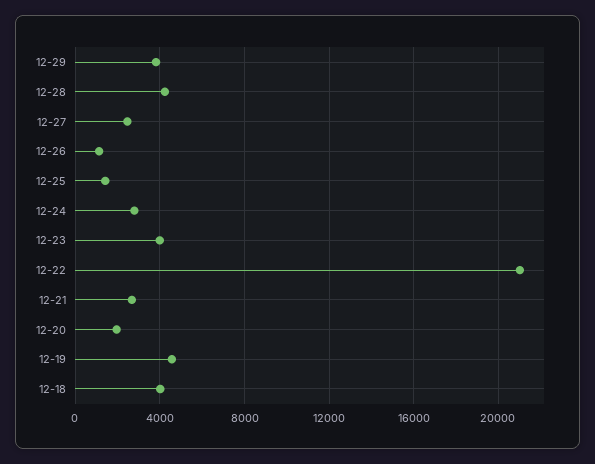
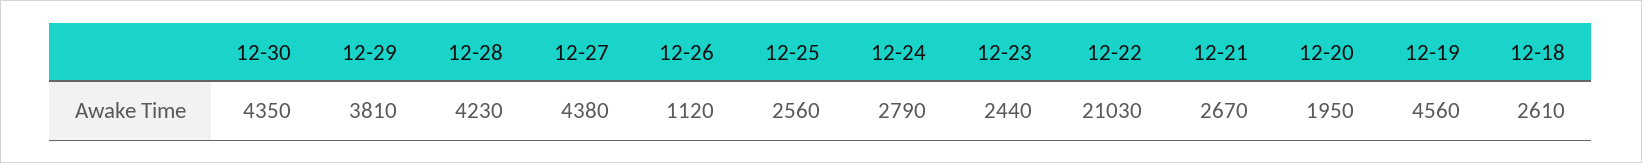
12-27: 2500 -> 4380
12-25: 1500 -> 2560
12-23: 4000 -> 2440
12-18: 4000 -> 2610
12-30: none -> 4350

